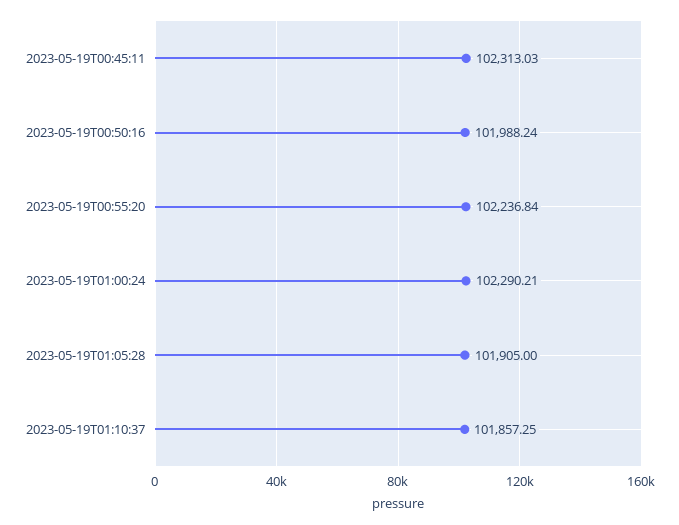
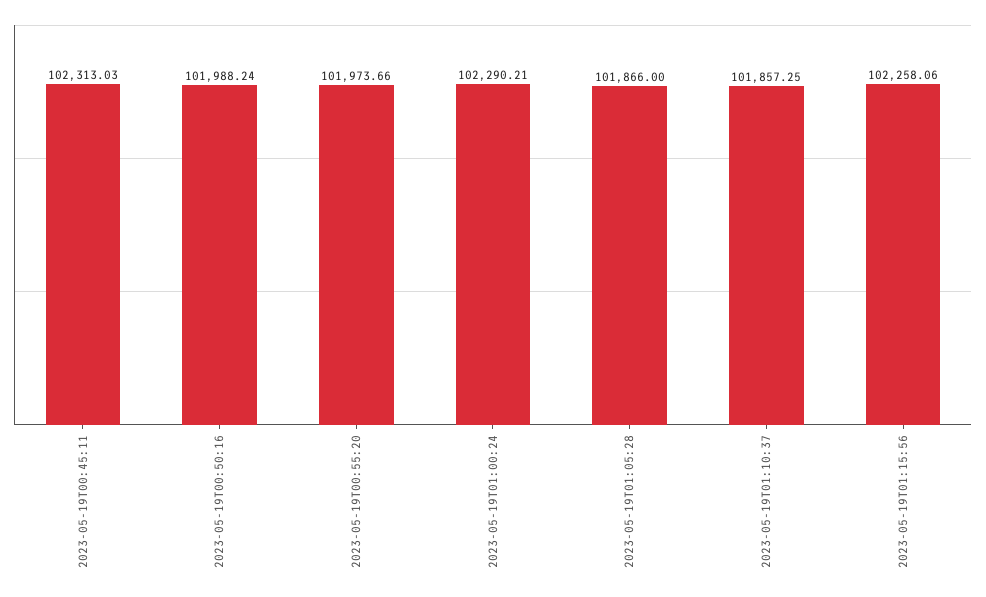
2023-05-19T00:55:20: 102236.84 -> 101973.66
2023-05-19T01:05:28: 101905 -> 101866
2023-05-19T01:15:56: none -> 102258.06

